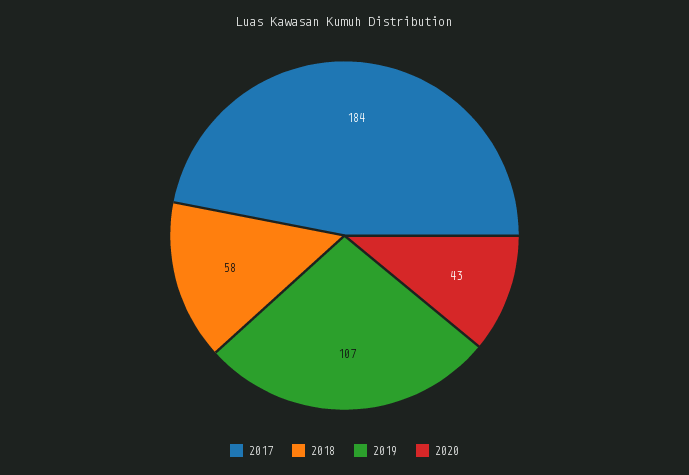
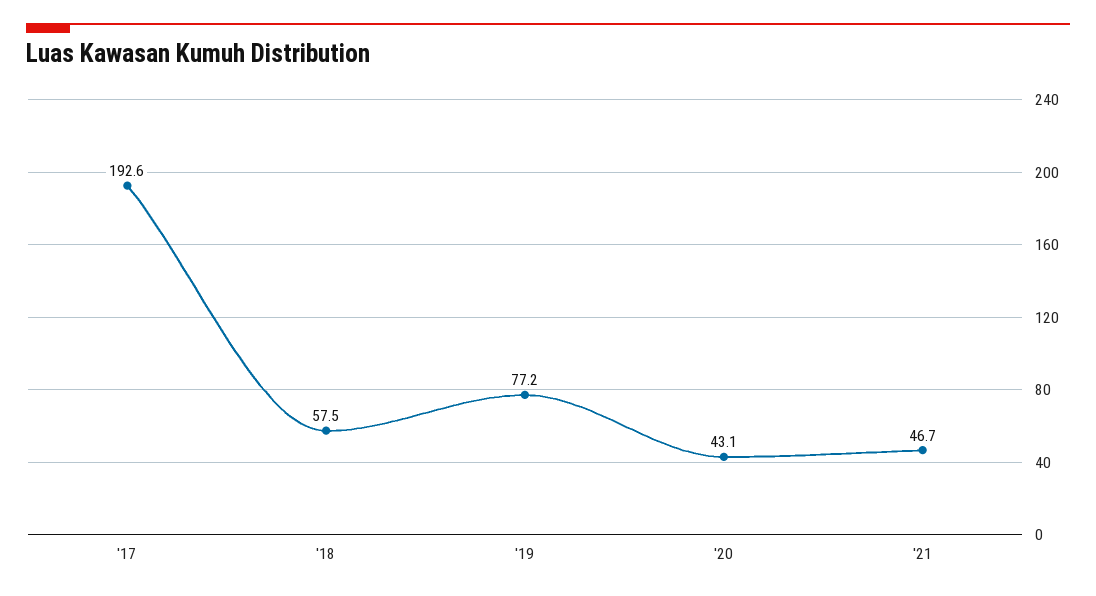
2017: 184 -> 192.6
2019: 107 -> 77.2
'21: none -> 46.7

